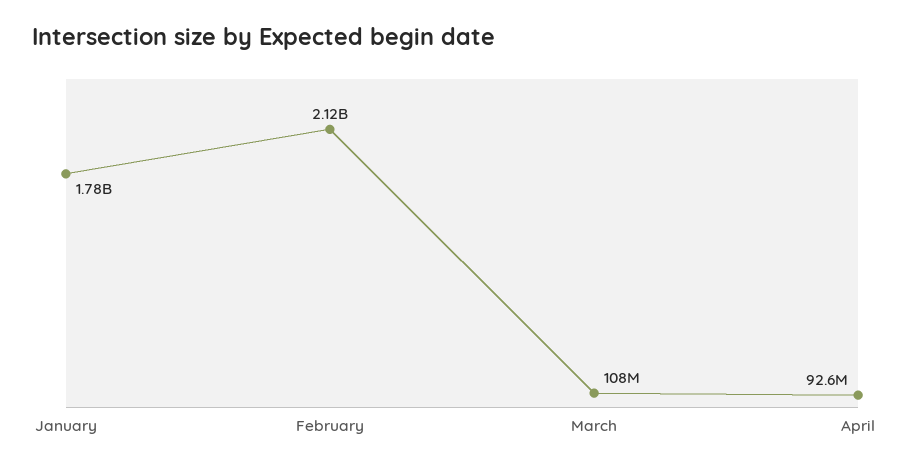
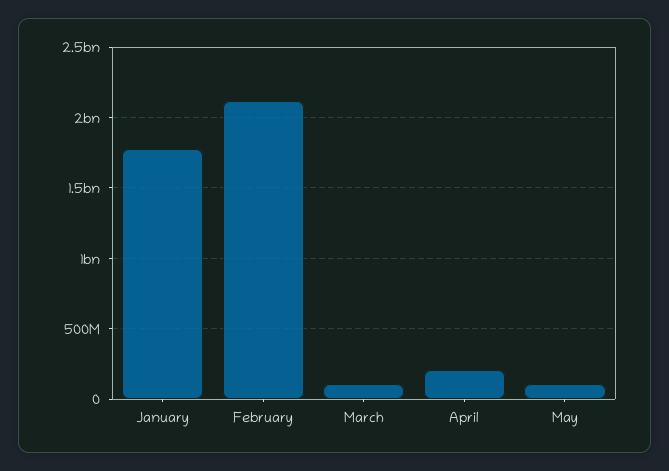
April: 92600000 -> 200000000
May: none -> 100000000

